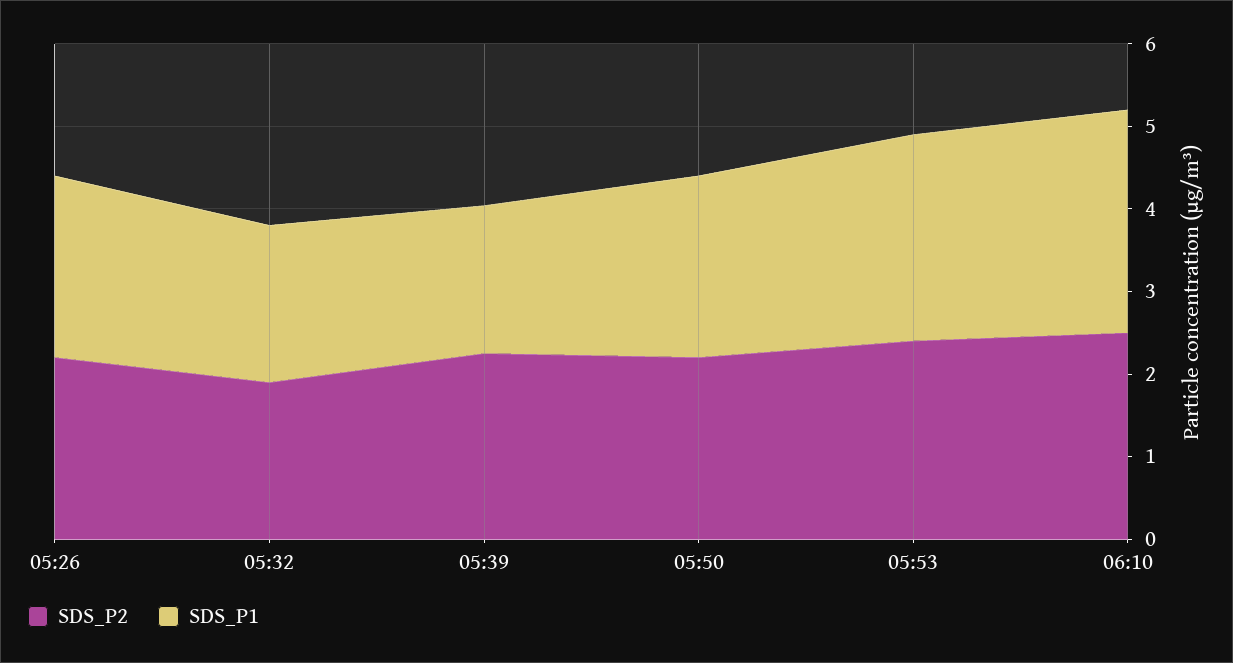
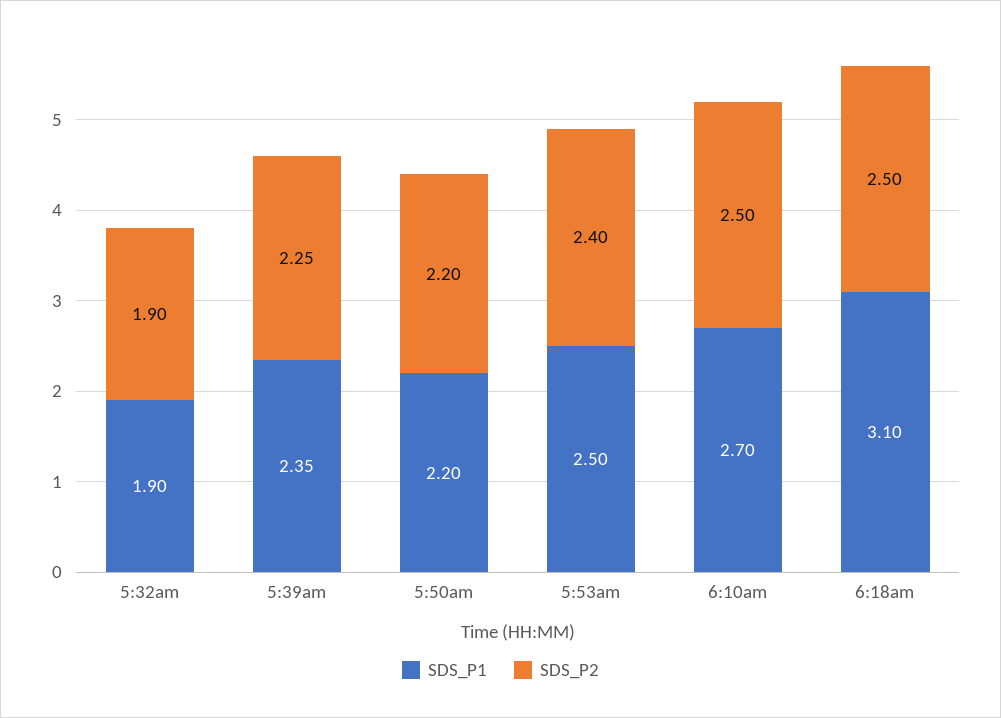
SDS_P2, 05:26: 2.2 -> none
SDS_P1, 05:26: 2.2 -> none
SDS_P1, 05:39: 1.8 -> 2.35
SDS_P1, 6:18am: none -> 3.1
SDS_P2, 6:18am: none -> 2.5

